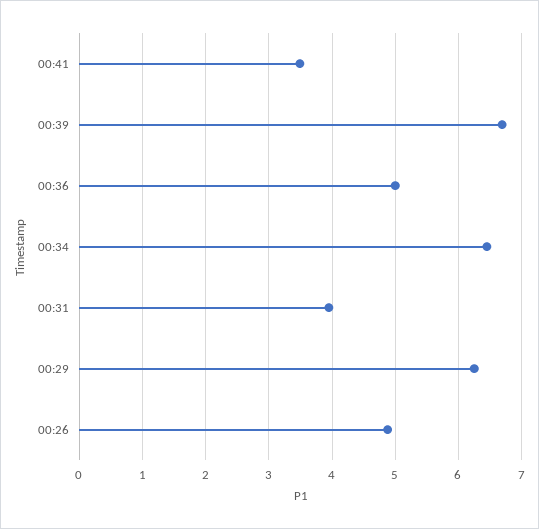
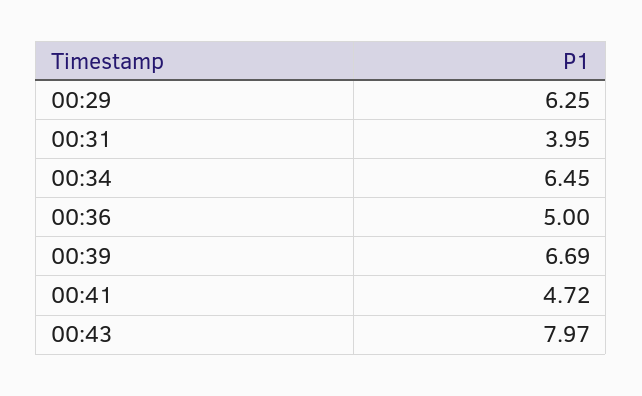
00:41: 3.5 -> 4.72
00:26: 4.9 -> none
00:43: none -> 7.97

